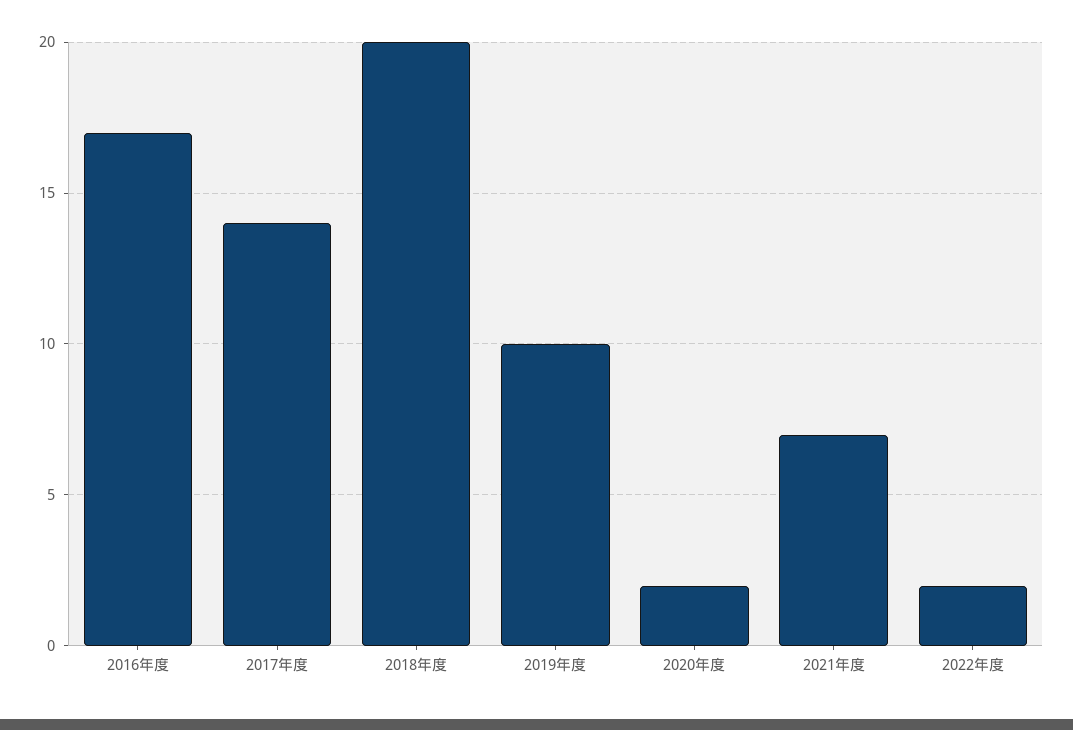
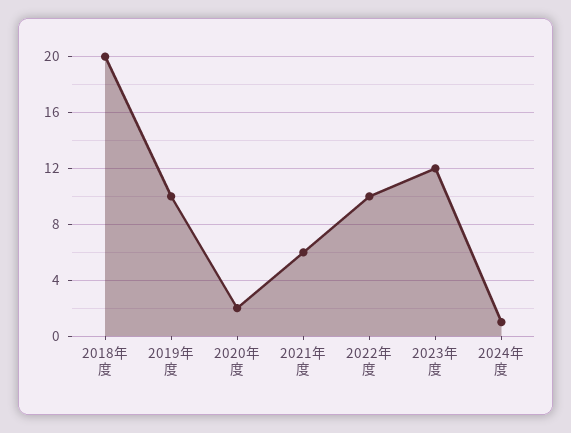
2016年度: 17 -> none
2017年度: 14 -> none
2021年度: 7 -> 6
2022年度: 2 -> 10
2023年度: none -> 12
2024年度: none -> 1

